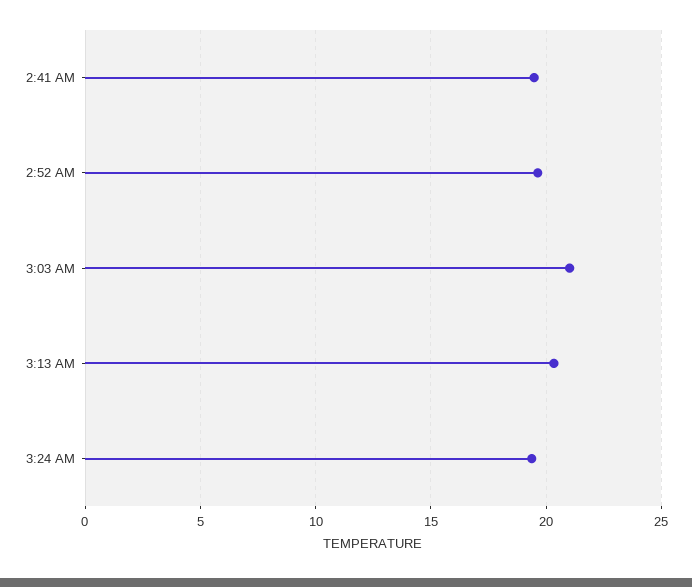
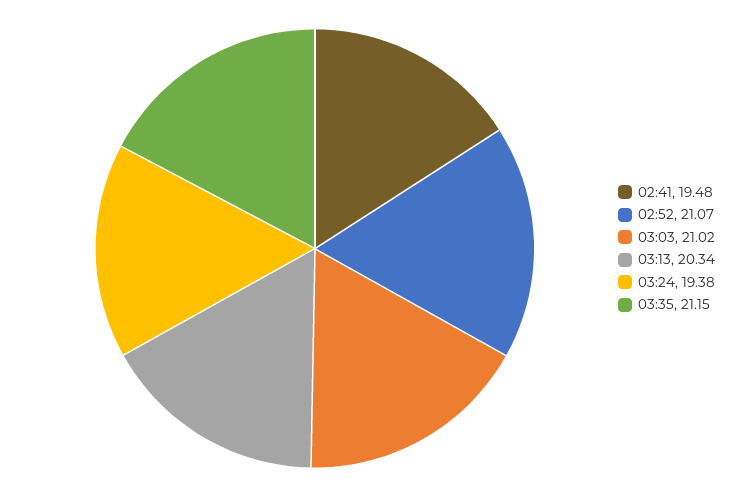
2:52 AM: 19.5 -> 21.07
03:35: none -> 21.15

